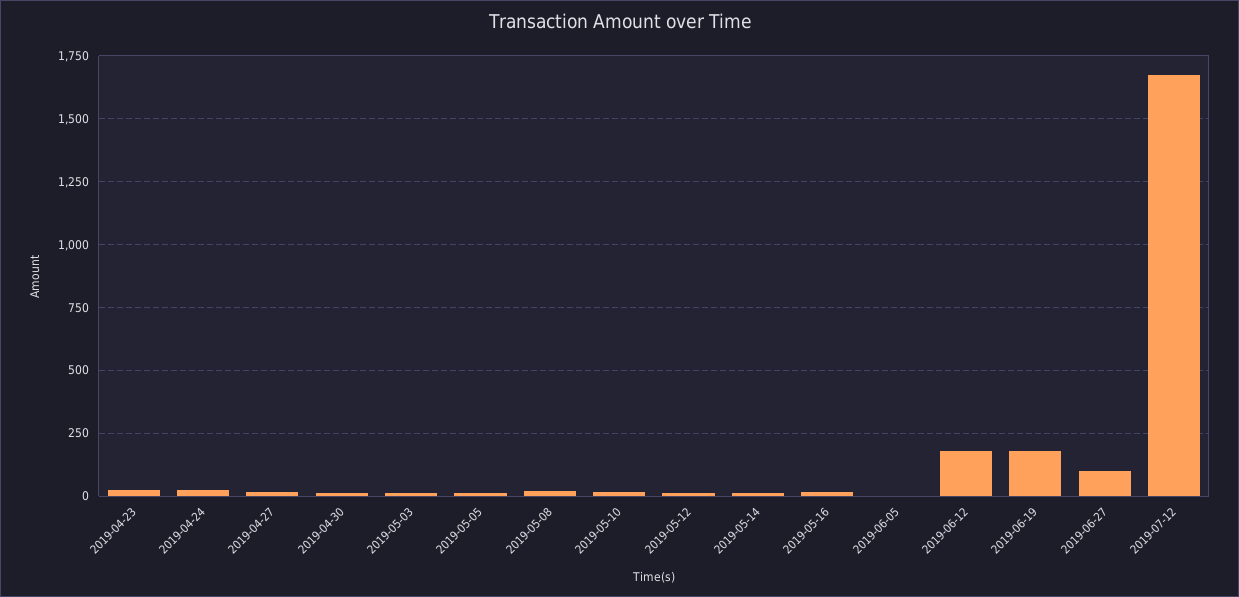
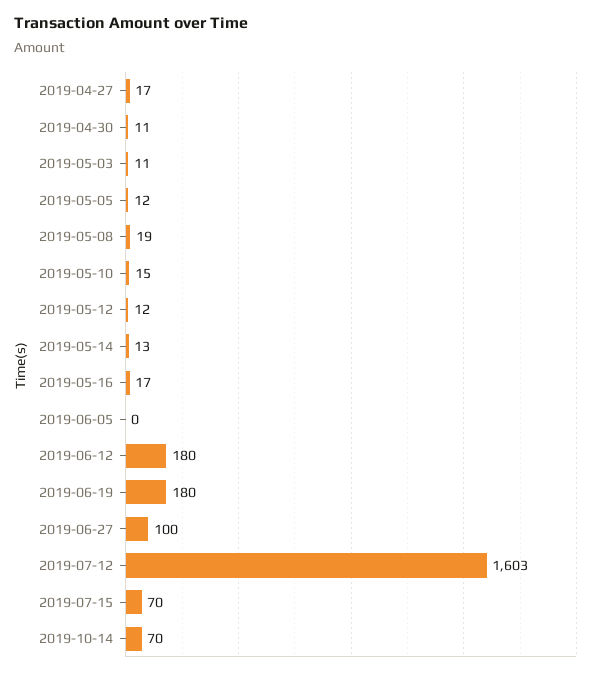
2019-04-23: 25 -> none
2019-04-24: 25 -> none
2019-07-12: 1675 -> 1603
2019-07-15: none -> 70
2019-10-14: none -> 70

